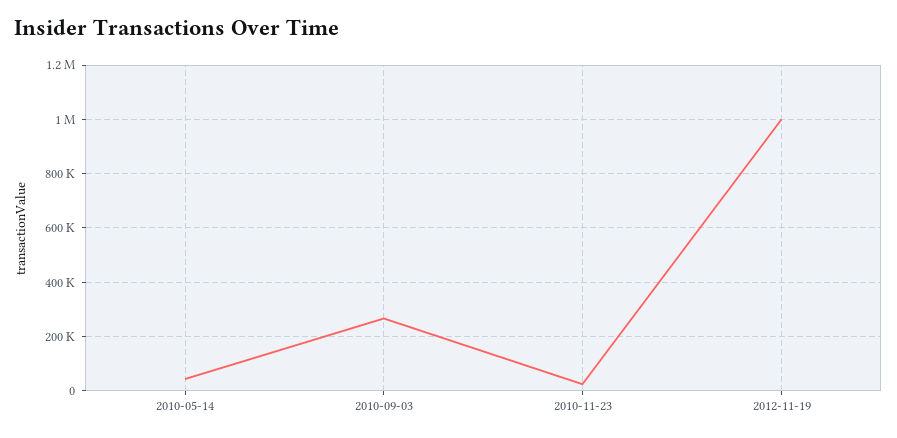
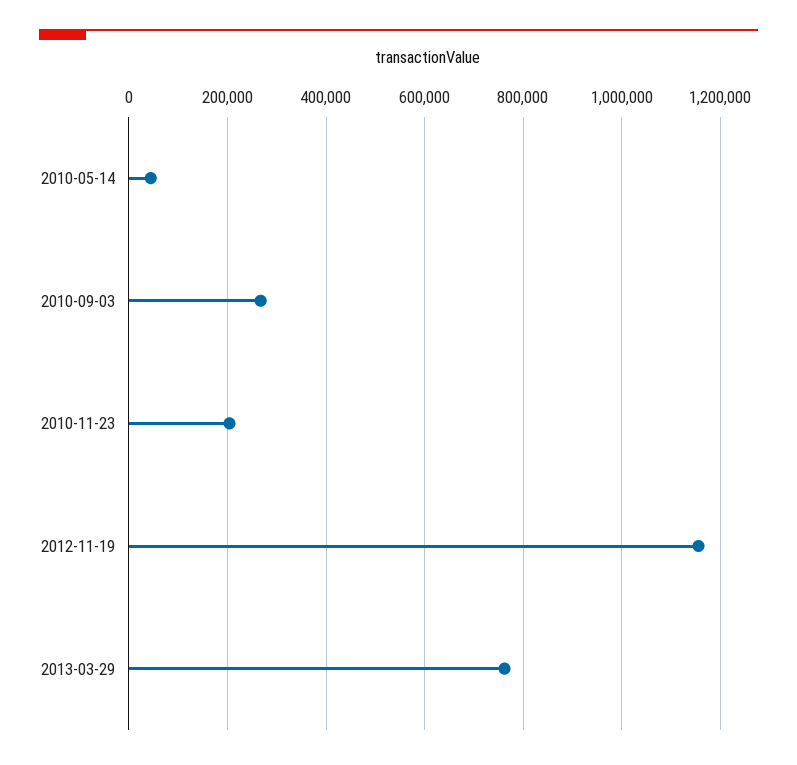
2010-11-23: 25000 -> 200000
2012-11-19: 1000000 -> 1160000
2013-03-29: none -> 760000

